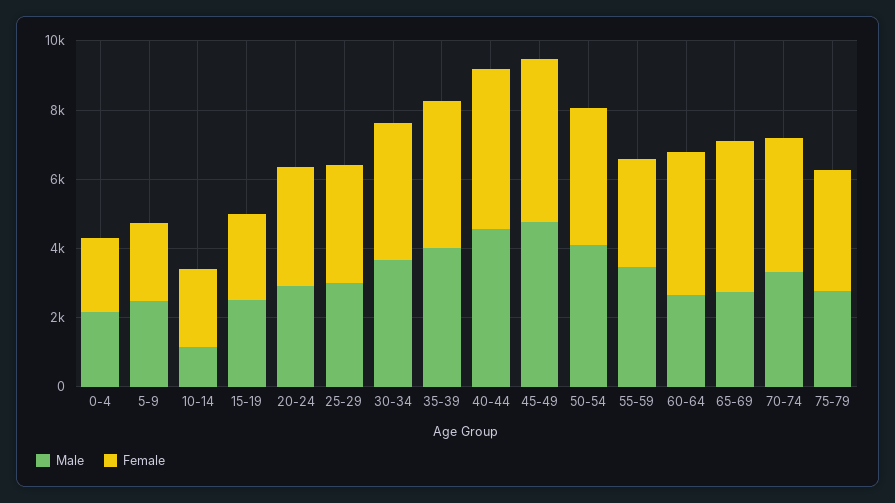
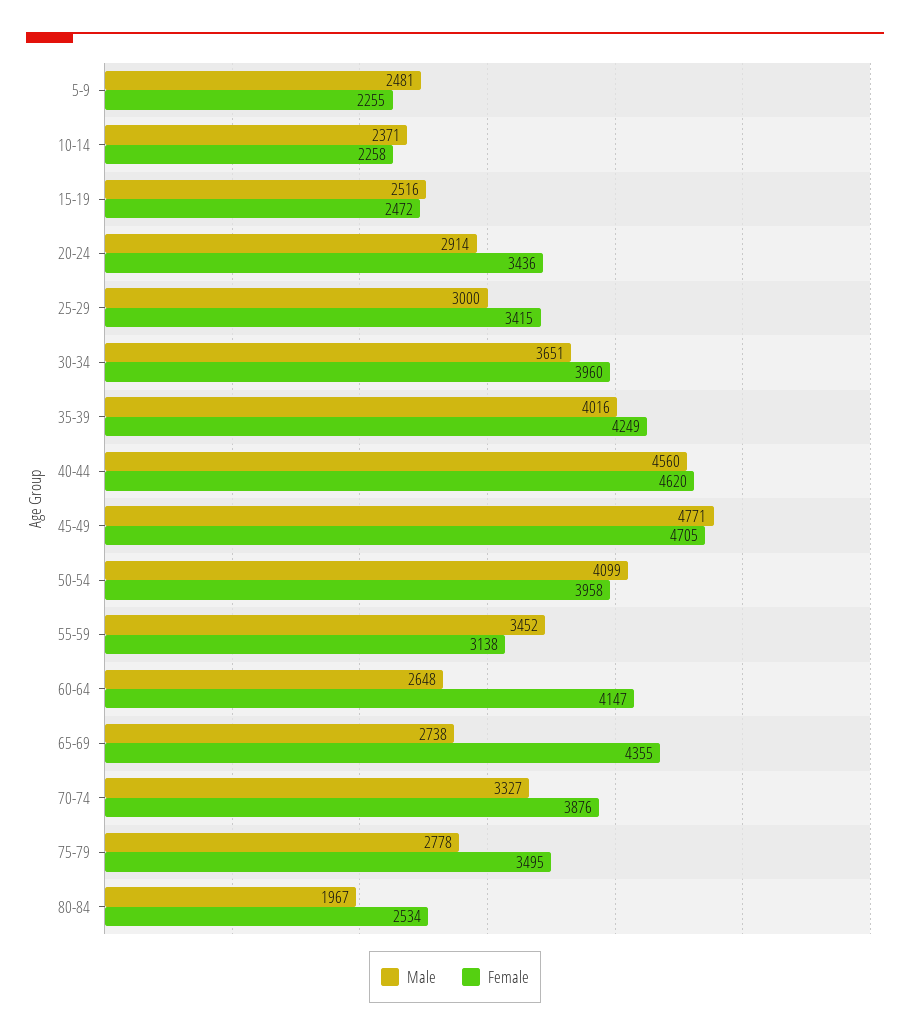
Male, 0-4: 2000 -> none
Female, 0-4: 2000 -> none
Male, 10-14: 1000 -> 2371
Male, 80-84: none -> 1967
Female, 80-84: none -> 2534

